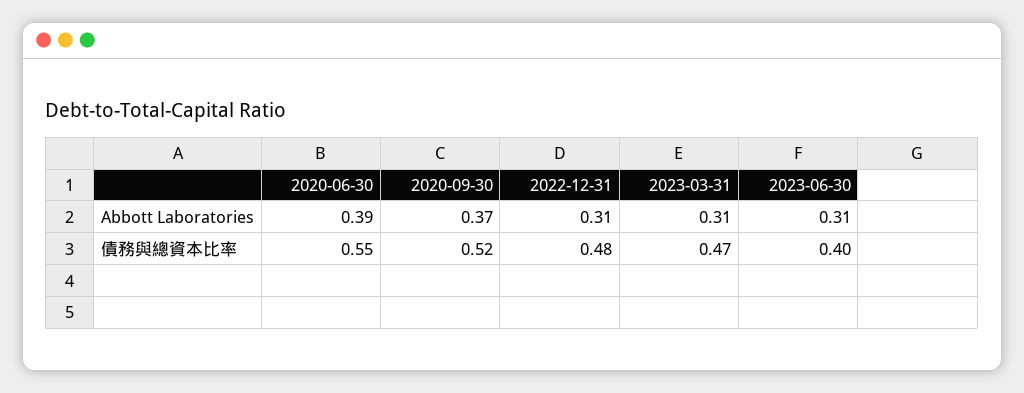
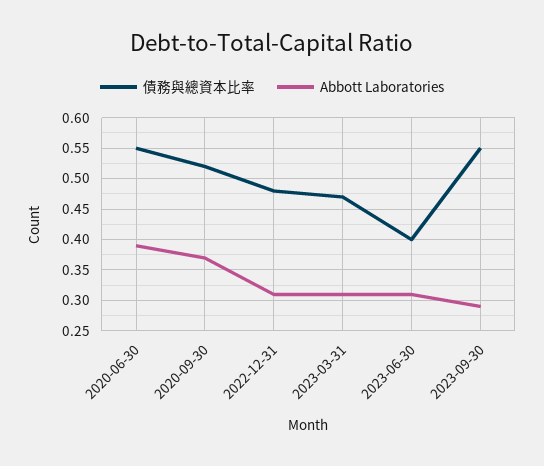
債務與總資本比率, 2023-09-30: none -> 0.55
Abbott Laboratories, 2023-09-30: none -> 0.29

